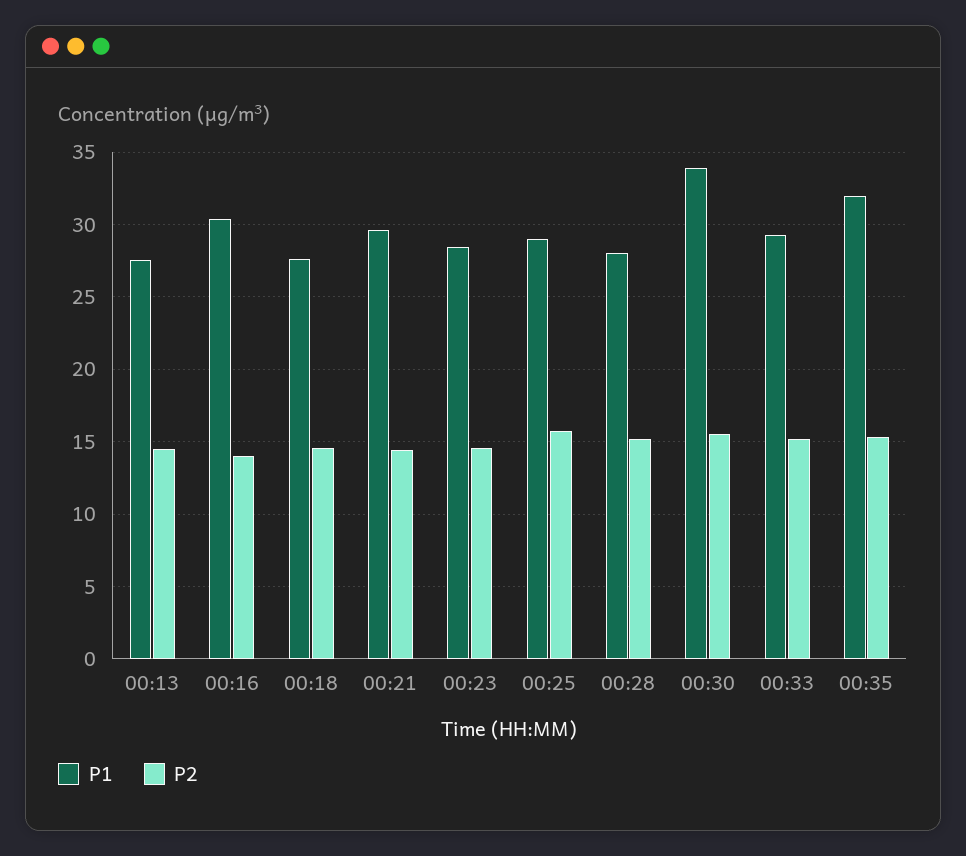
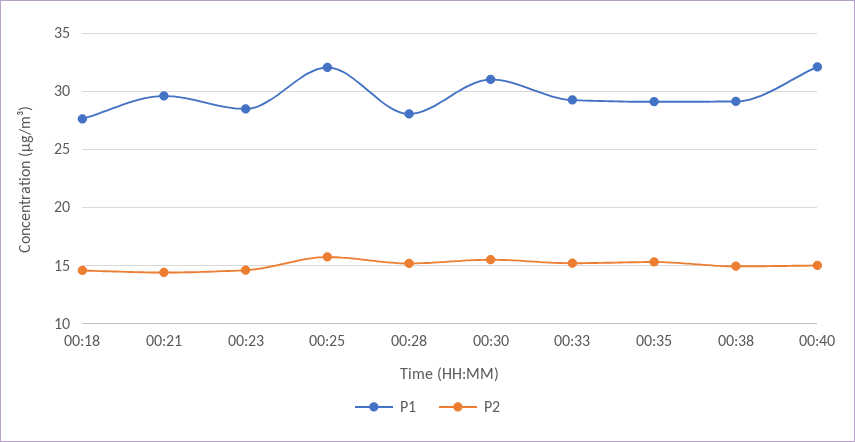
P1, 00:13: 27.5 -> none
P2, 00:13: 14.5 -> none
P1, 00:16: 30.5 -> none
P2, 00:16: 14 -> none
P1, 00:25: 29 -> 32
P1, 00:30: 34 -> 31
P1, 00:35: 32 -> 29
P1, 00:38: none -> 29
P2, 00:38: none -> 15
P1, 00:40: none -> 32
P2, 00:40: none -> 15

